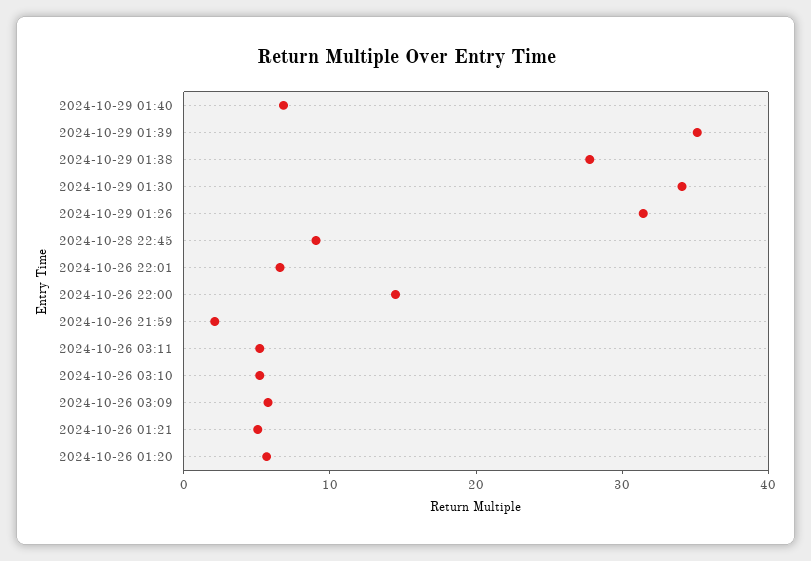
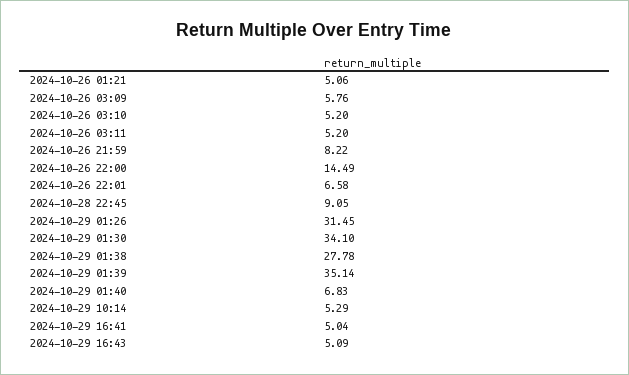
2024-10-26 21:59: 2 -> 8.22
2024-10-26 01:20: 6 -> none
2024-10-29 10:14: none -> 5.29
2024-10-29 16:41: none -> 5.04
2024-10-29 16:43: none -> 5.09

